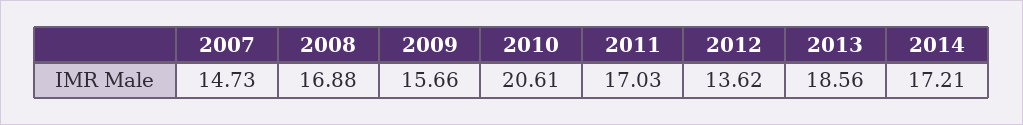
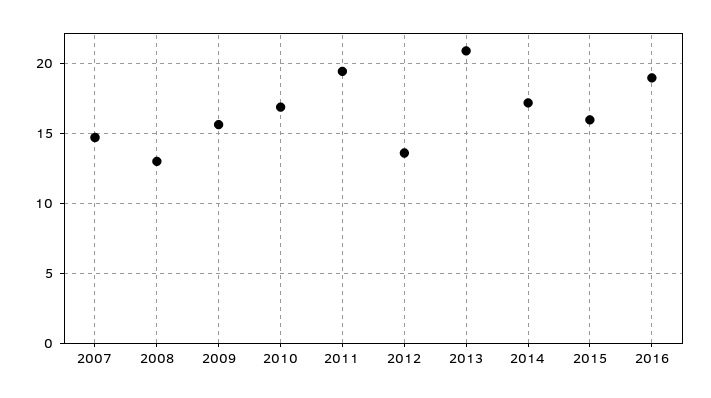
2008: 16.88 -> 13
2010: 20.61 -> 17
2011: 17.03 -> 19.5
2013: 18.56 -> 21
2015: none -> 16
2016: none -> 19

